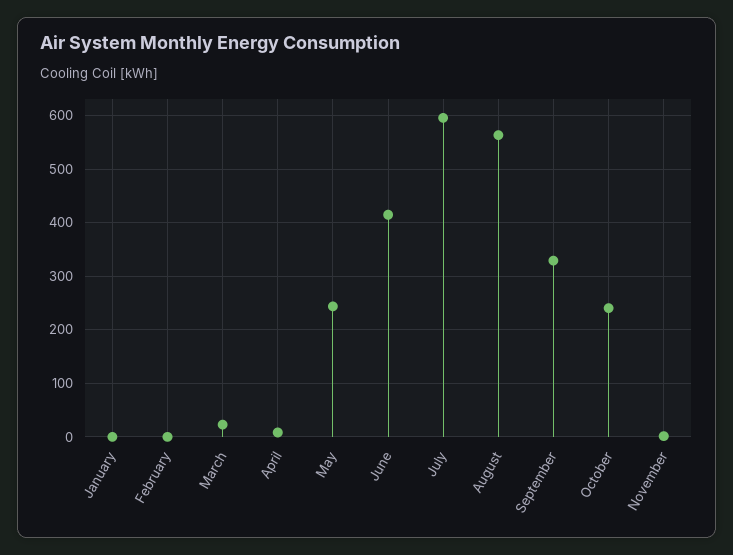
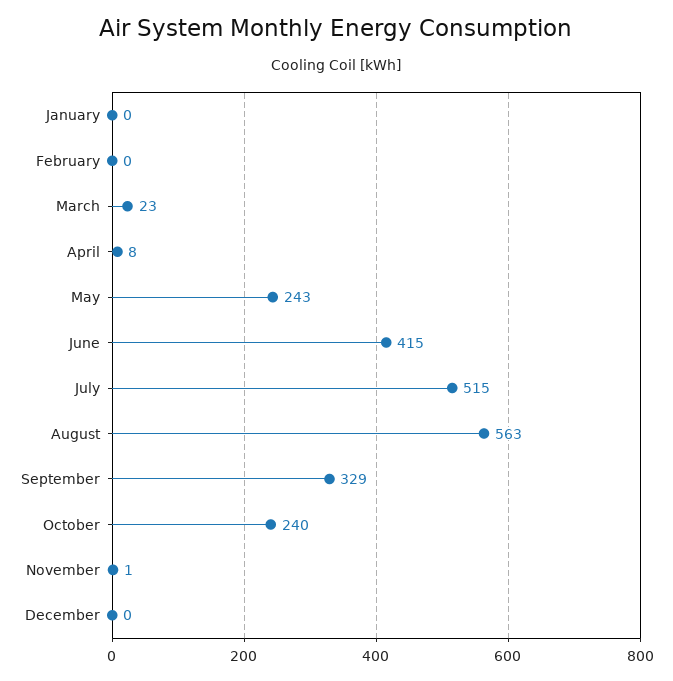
July: 600 -> 515
December: none -> 0

